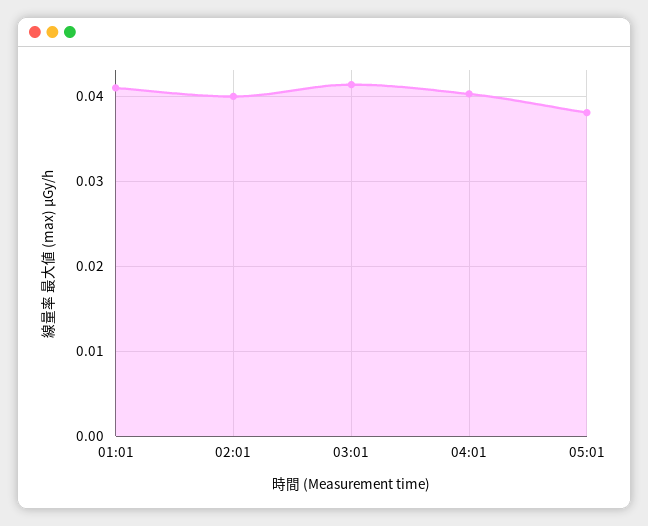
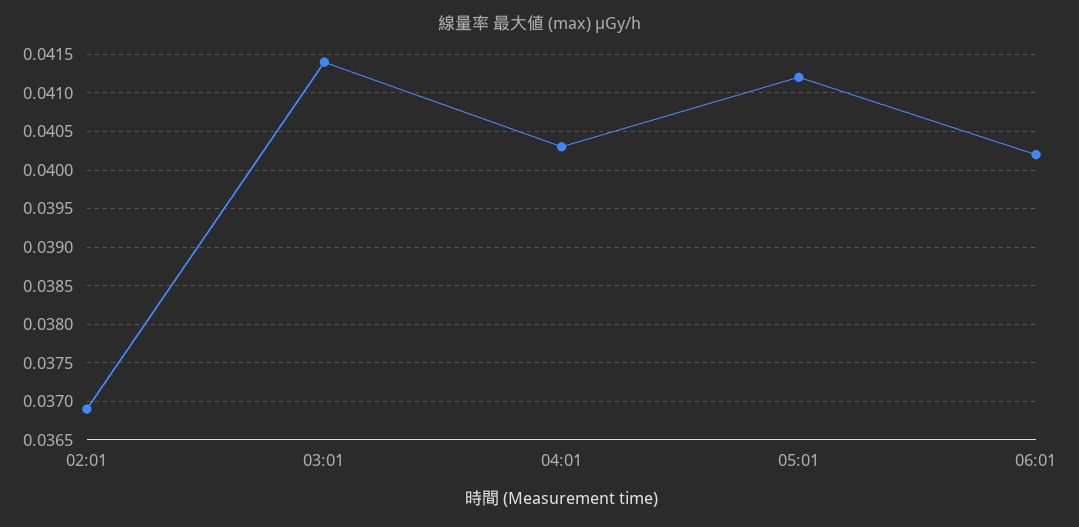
01:01: 0.041 -> none
02:01: 0.04 -> 0.0369
05:01: 0.038 -> 0.0412
06:01: none -> 0.0402

